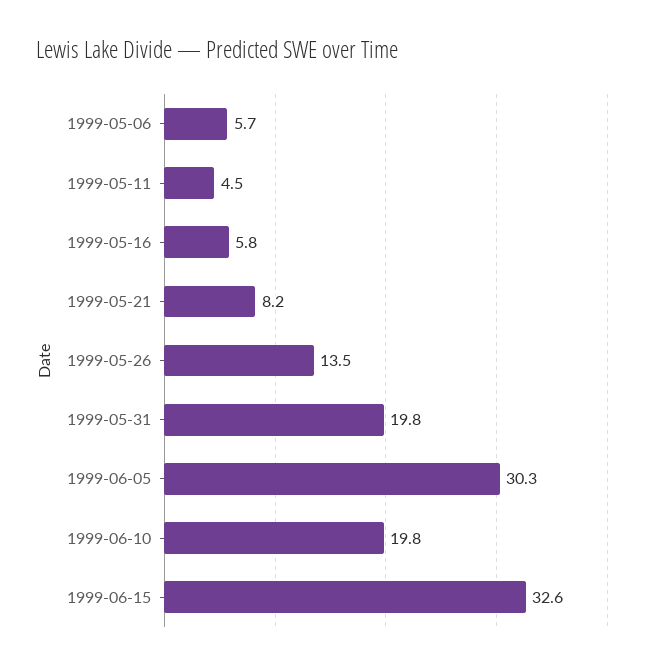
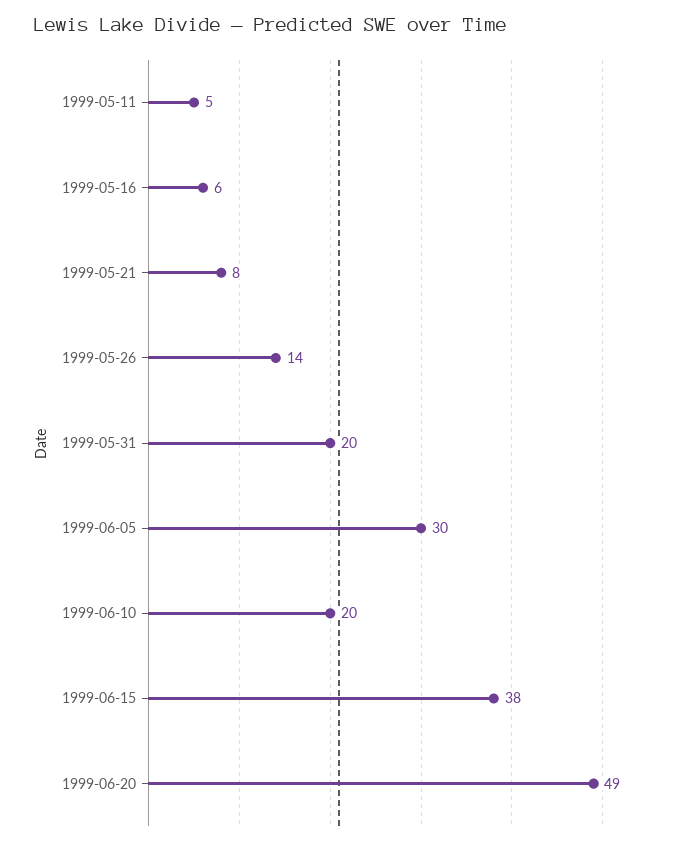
1999-05-06: 5.7 -> none
1999-06-15: 32.6 -> 38
1999-06-20: none -> 49

